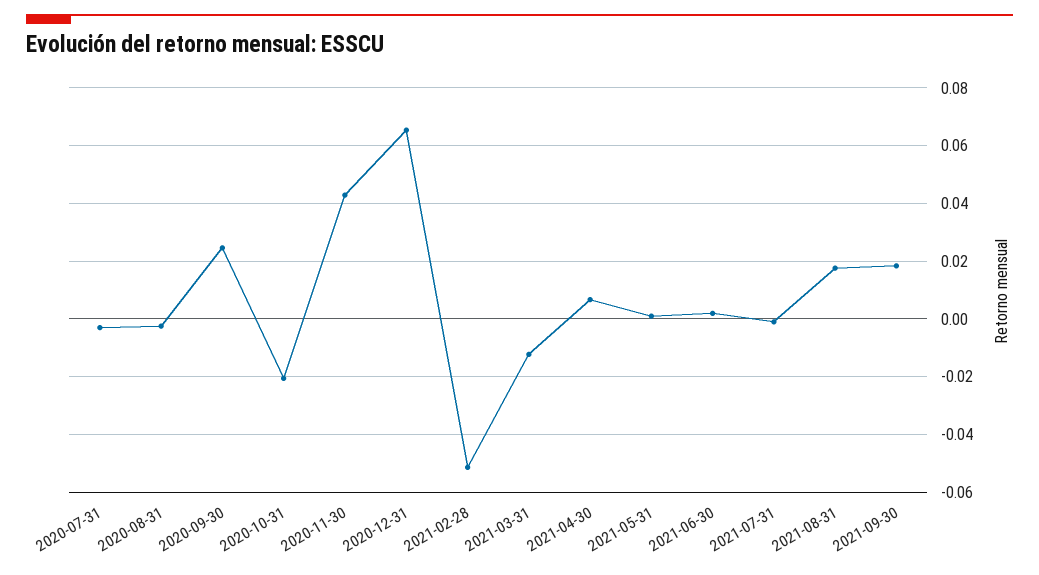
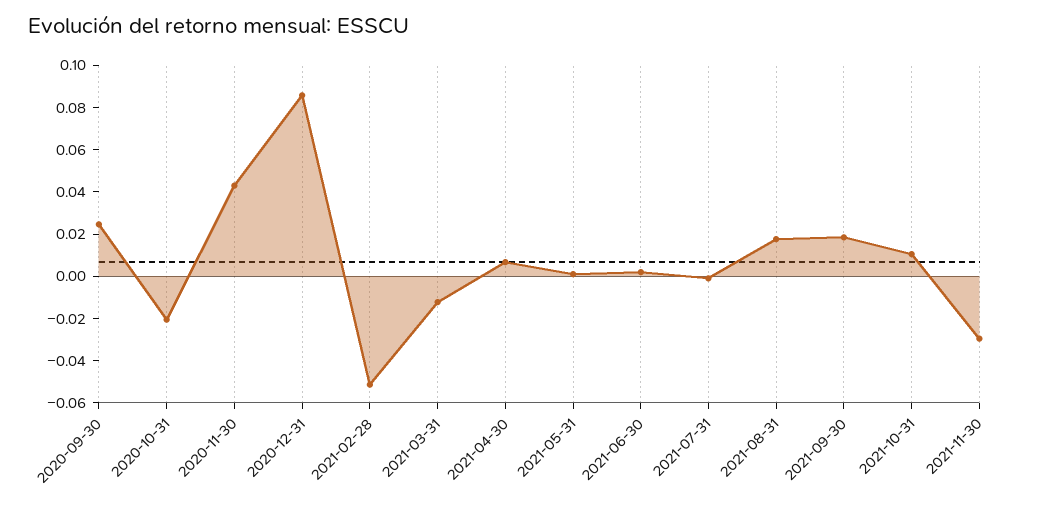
2020-07-31: -0.0025 -> none
2020-08-31: -0.0025 -> none
2020-12-31: 0.065 -> 0.085
2021-10-31: none -> 0.01
2021-11-30: none -> -0.03

